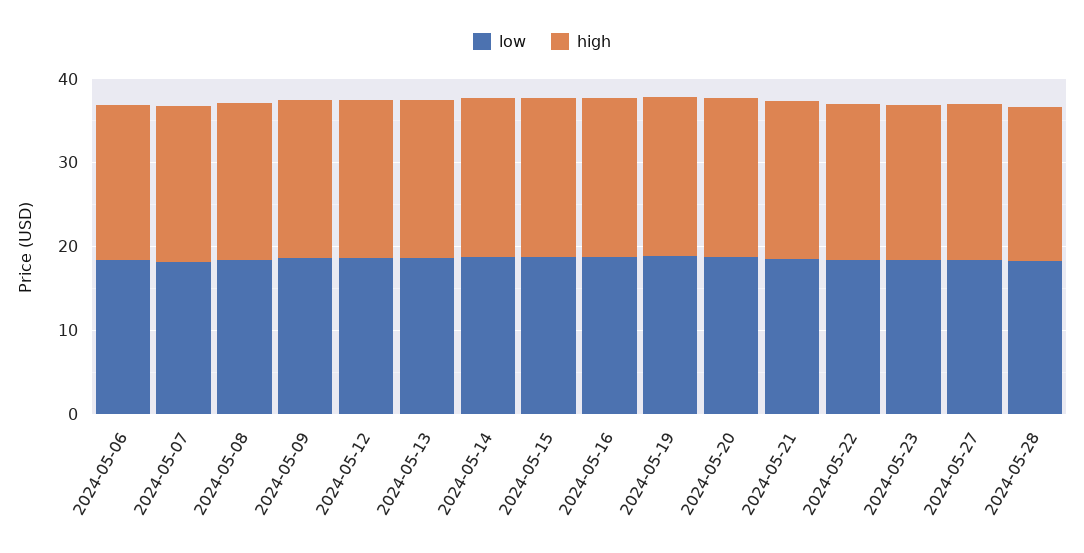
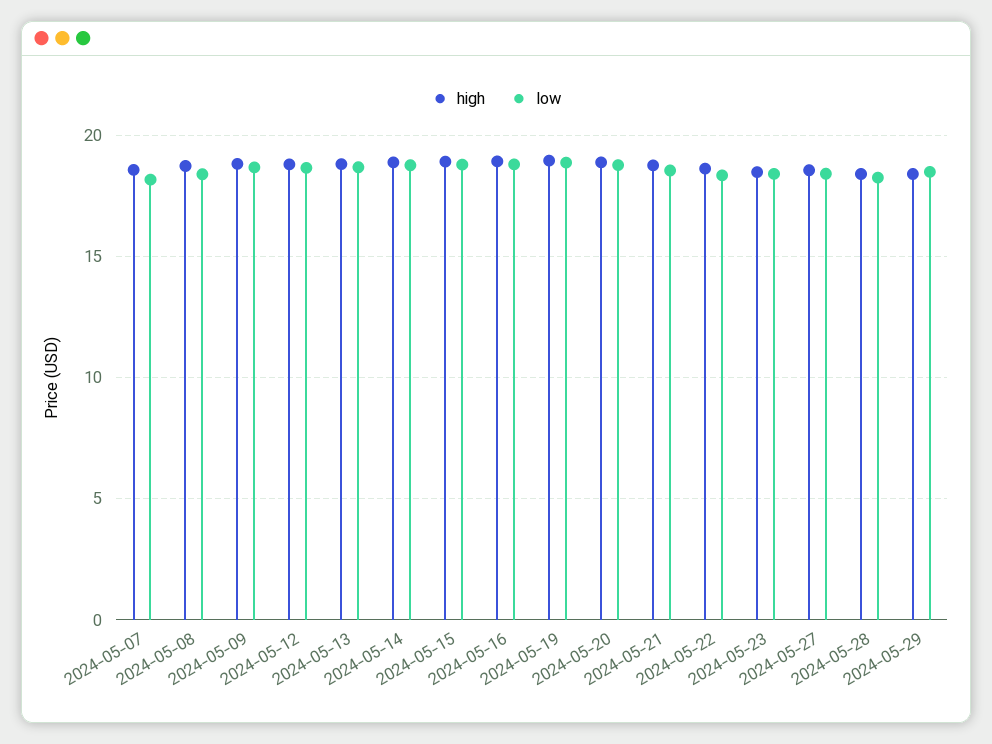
low, 2024-05-06: 18 -> none
high, 2024-05-06: 18 -> none
high, 2024-05-29: none -> 18.5
low, 2024-05-29: none -> 18.5

